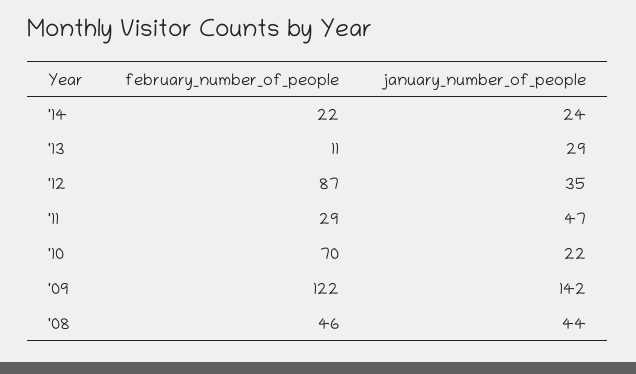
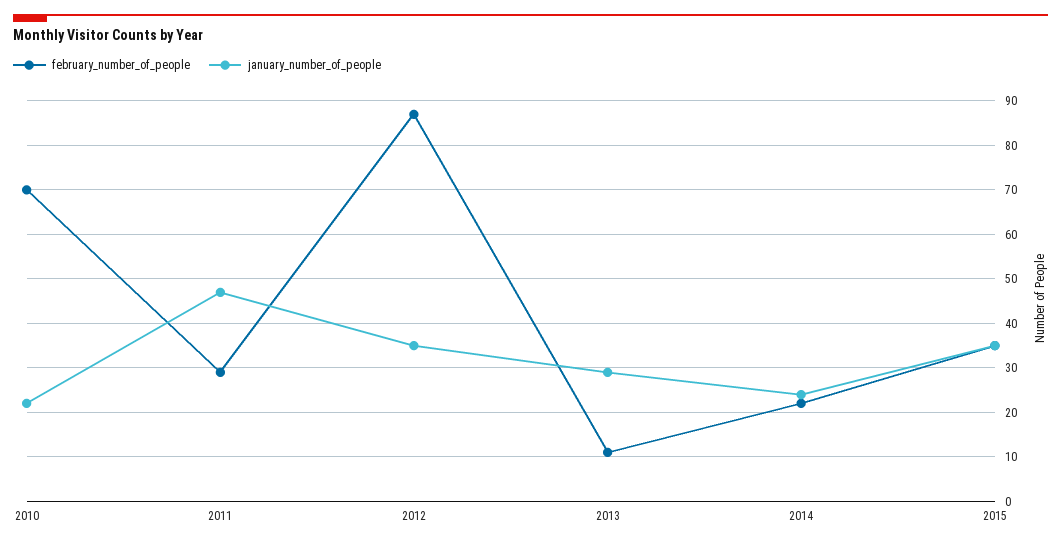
february_number_of_people, '09: 122 -> none
january_number_of_people, '09: 142 -> none
february_number_of_people, '08: 46 -> none
january_number_of_people, '08: 44 -> none
february_number_of_people, 2015: none -> 35
january_number_of_people, 2015: none -> 35

